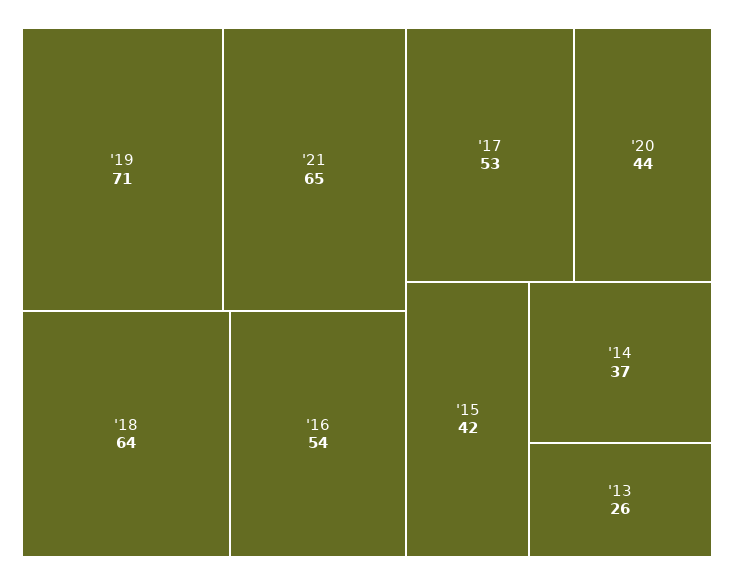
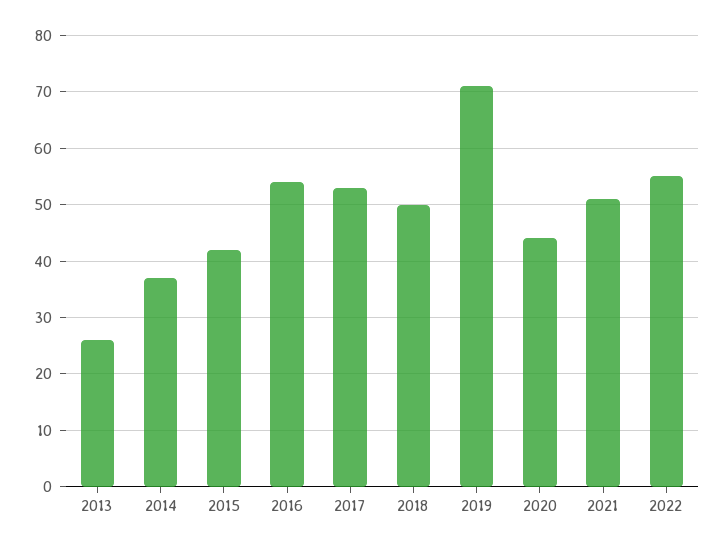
'21: 65 -> 50
'18: 64 -> 50
2022: none -> 55

